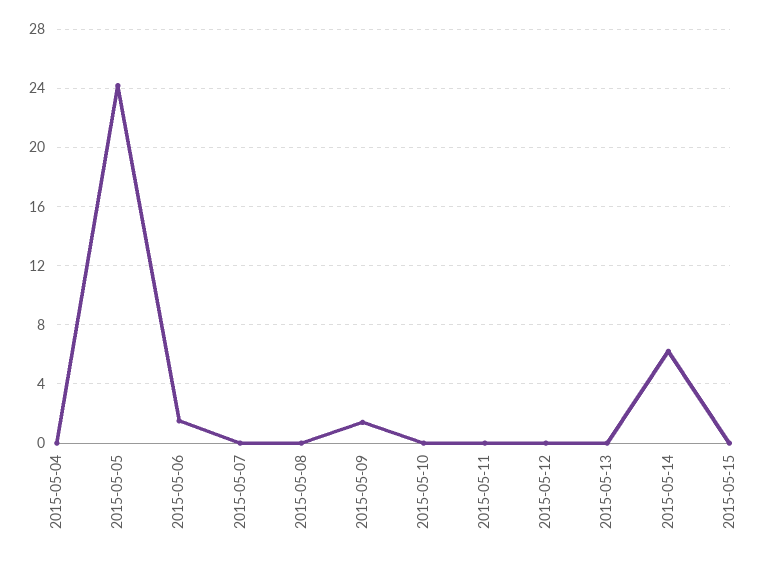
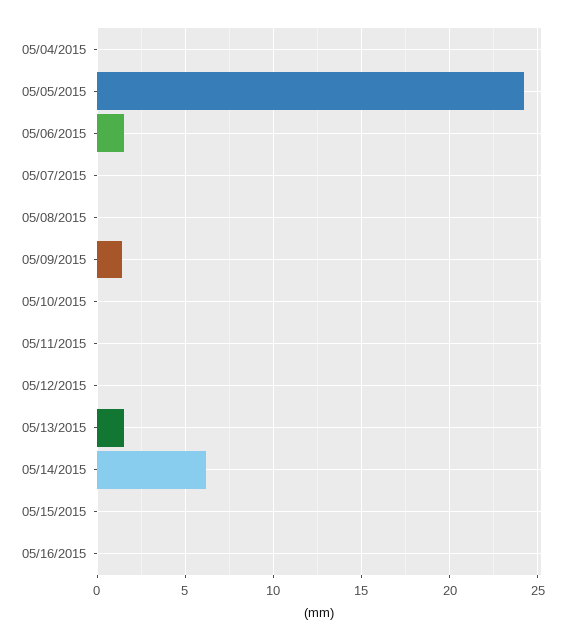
2015-05-13: 0 -> 1.5
05/16/2015: none -> 0

